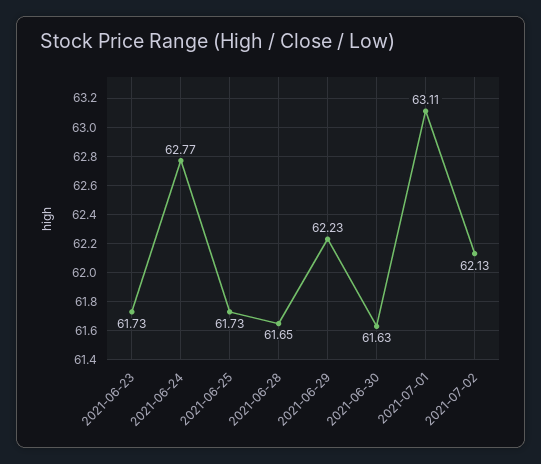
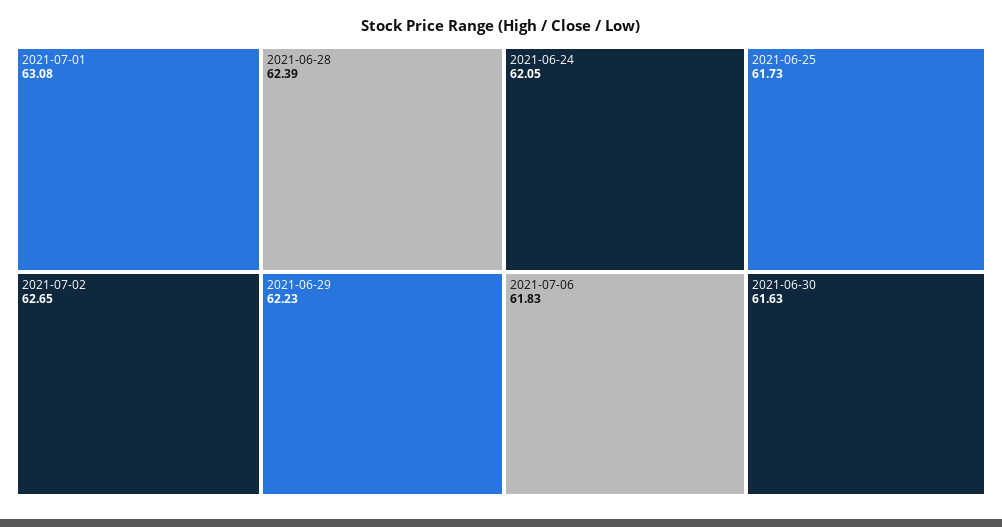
2021-06-23: 61.73 -> none
2021-06-24: 62.77 -> 62.05
2021-06-28: 61.65 -> 62.39
2021-07-01: 63.11 -> 63.08
2021-07-02: 62.13 -> 62.65
2021-07-06: none -> 61.83

